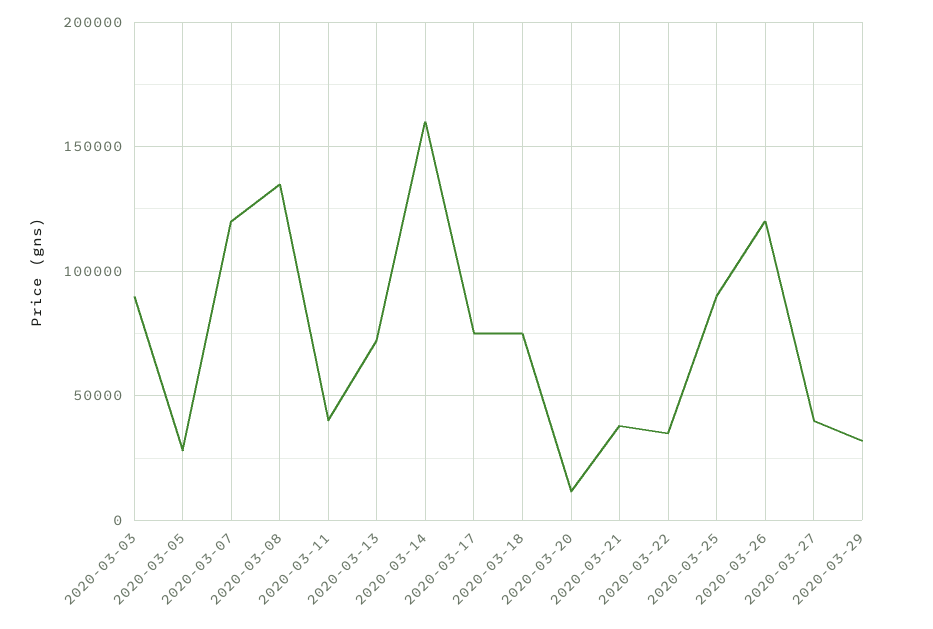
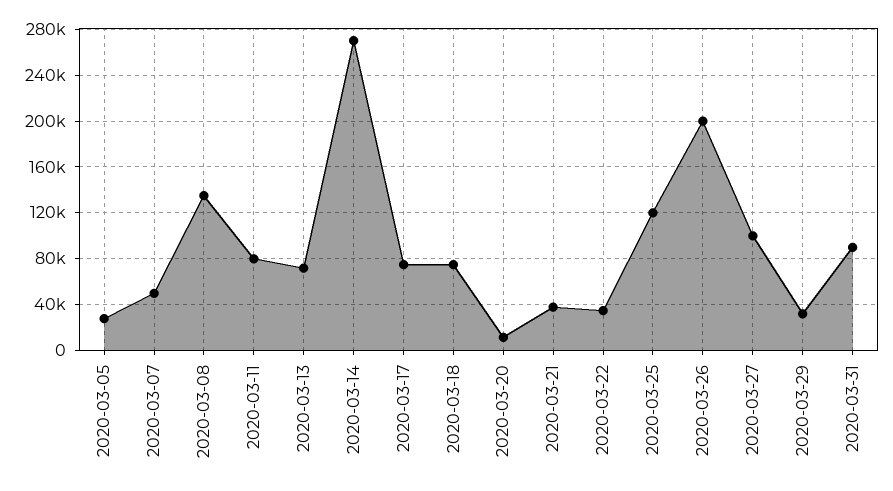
2020-03-03: 90000 -> none
2020-03-07: 120000 -> 50000
2020-03-11: 40000 -> 80000
2020-03-14: 160000 -> 270000
2020-03-25: 90000 -> 120000
2020-03-26: 120000 -> 200000
2020-03-27: 40000 -> 100000
2020-03-31: none -> 90000

